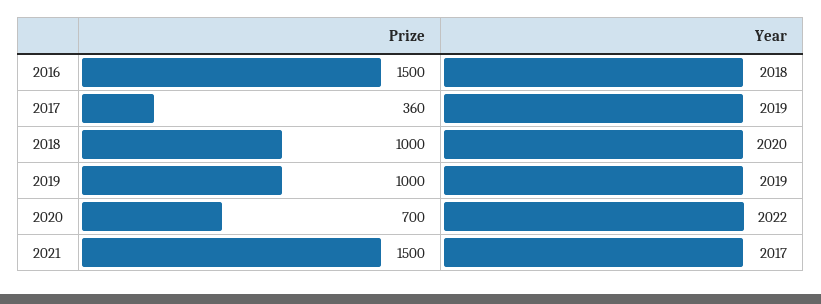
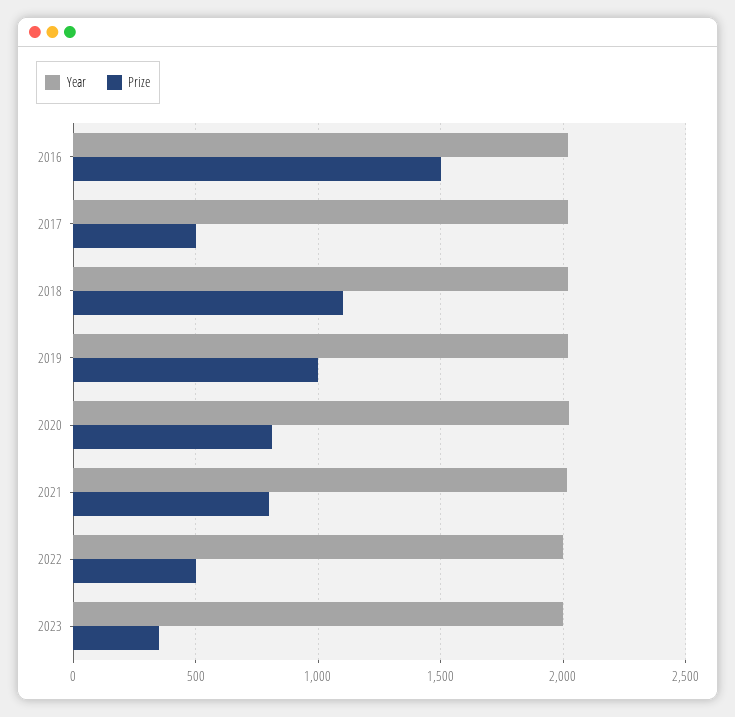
Prize, 2017: 360 -> 500
Prize, 2018: 1000 -> 1100
Prize, 2020: 700 -> 800
Prize, 2021: 1500 -> 800
Year, 2022: none -> 2000
Prize, 2022: none -> 500
Year, 2023: none -> 2000
Prize, 2023: none -> 350

